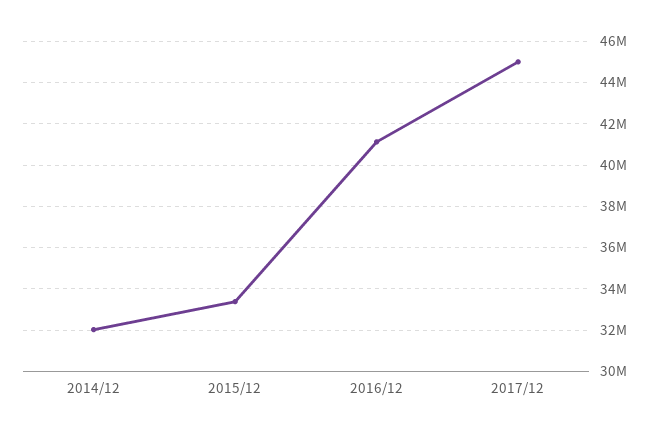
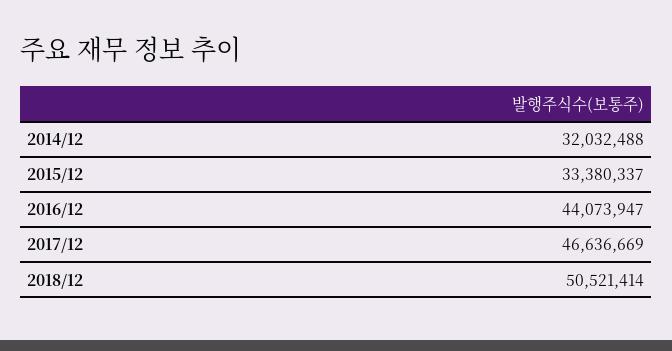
2016/12: 41000000 -> 44073947
2017/12: 45000000 -> 46636669
2018/12: none -> 50521414

